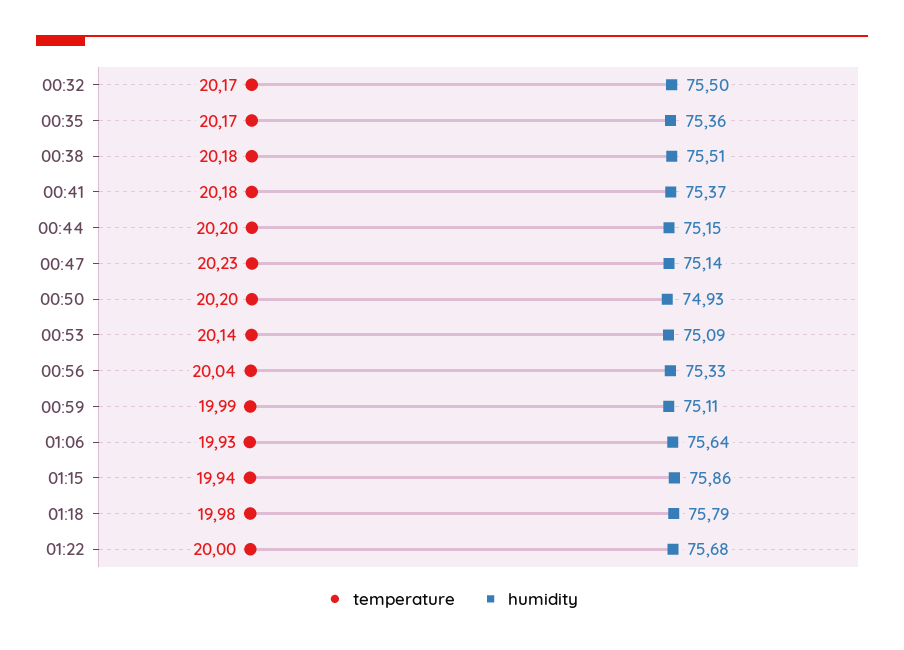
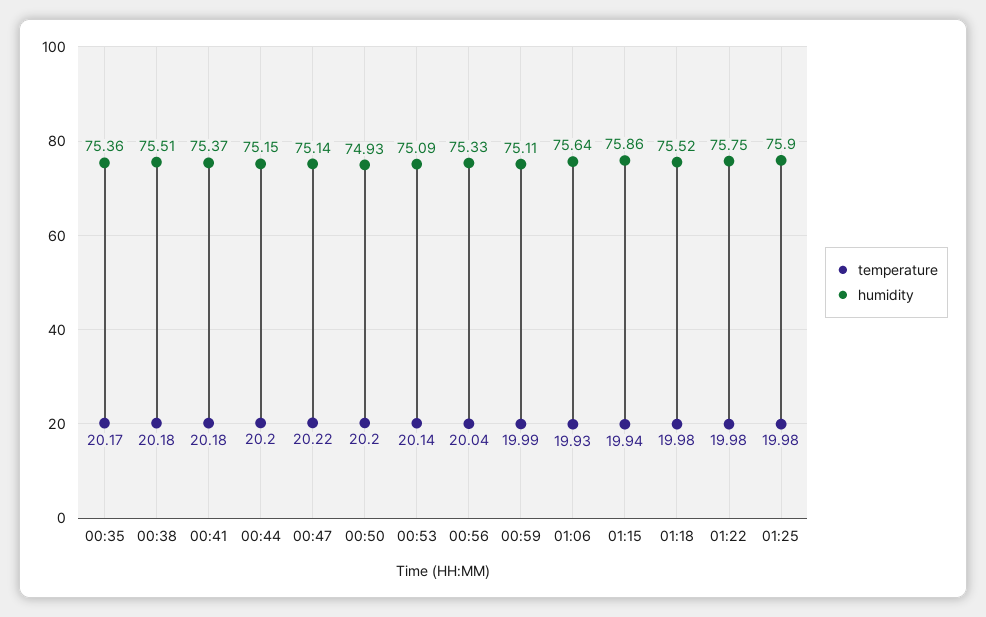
temperature, 00:32: 20.17 -> none
humidity, 00:32: 75.5 -> none
temperature, 00:47: 20.23 -> 20.22
humidity, 01:18: 75.79 -> 75.52
temperature, 01:22: 20 -> 19.98
humidity, 01:22: 75.68 -> 75.75
temperature, 01:25: none -> 19.98
humidity, 01:25: none -> 75.9

